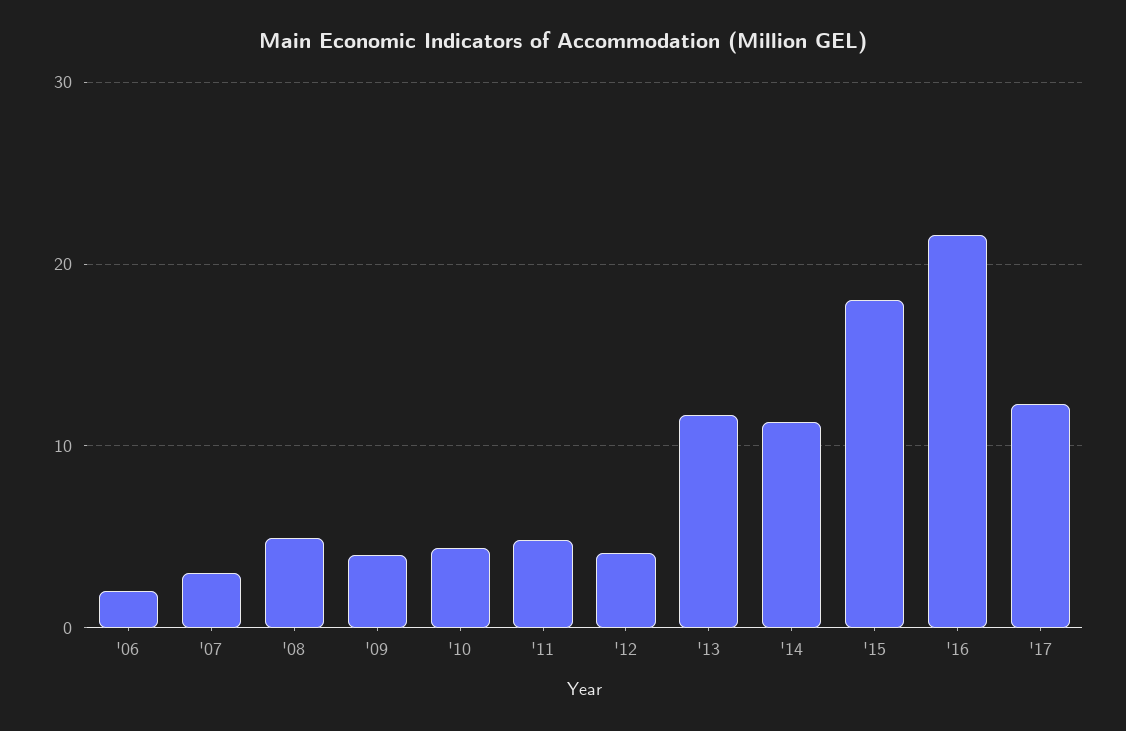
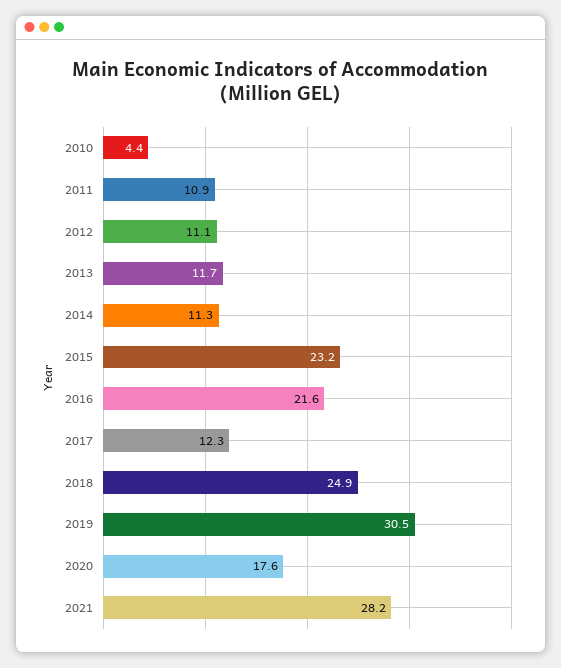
'06: 2 -> none
'07: 3 -> none
'08: 5 -> none
'09: 4 -> none
'11: 5 -> 10.9
'12: 4 -> 11.1
'15: 18 -> 23.2
2018: none -> 24.9
2019: none -> 30.5
2020: none -> 17.6
2021: none -> 28.2

